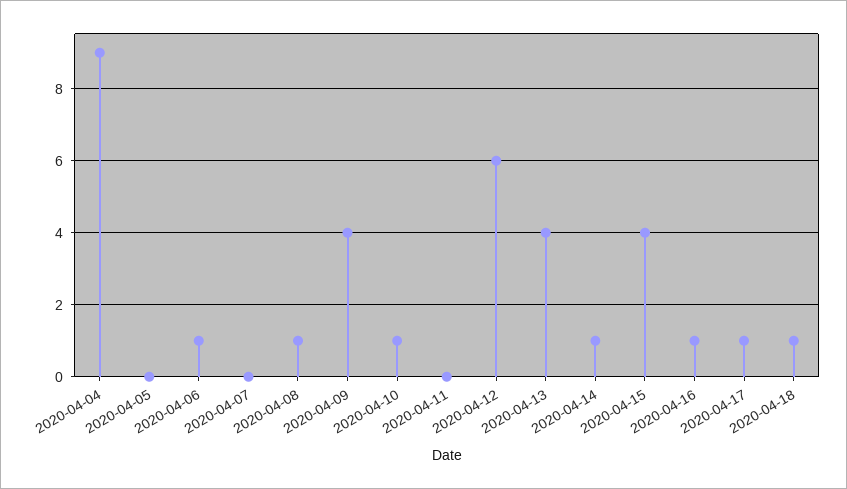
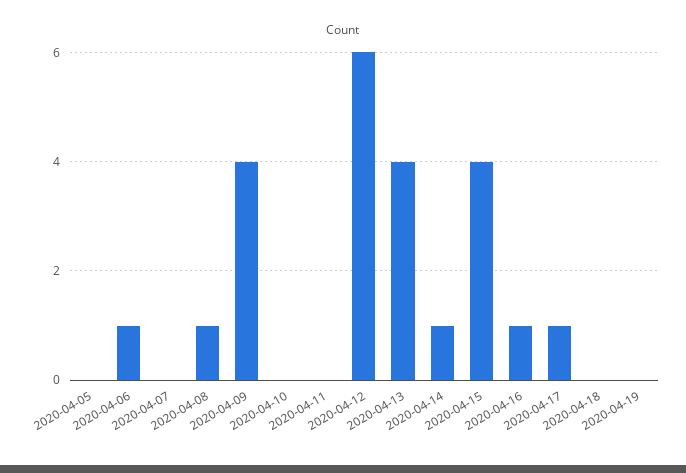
2020-04-04: 9 -> none
2020-04-10: 1 -> 0
2020-04-18: 1 -> 0
2020-04-19: none -> 0

